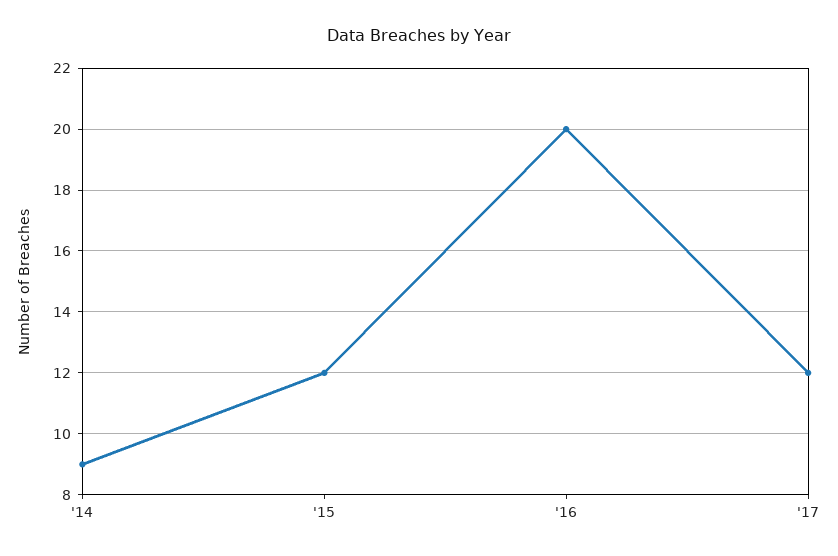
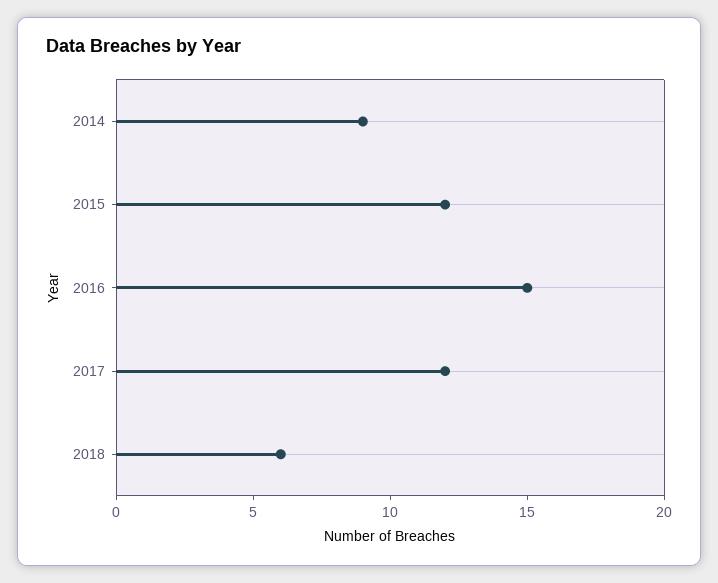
'16: 20 -> 15
2018: none -> 6

